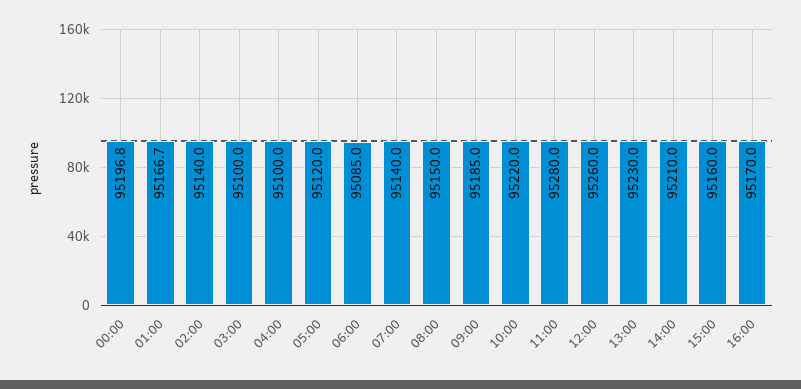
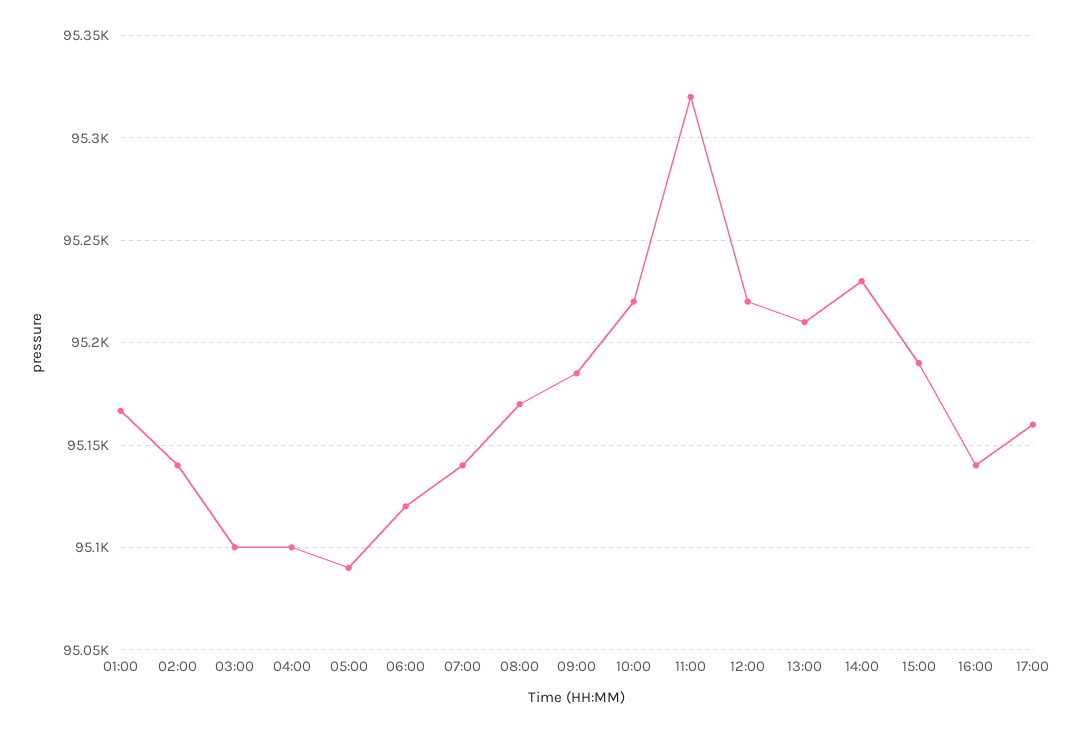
00:00: 95196.8 -> none
05:00: 95120 -> 95090
06:00: 95085 -> 95120
08:00: 95150 -> 95170
11:00: 95280 -> 95320
12:00: 95260 -> 95220
13:00: 95230 -> 95210
14:00: 95210 -> 95230
15:00: 95160 -> 95190
16:00: 95170 -> 95140
17:00: none -> 95160

